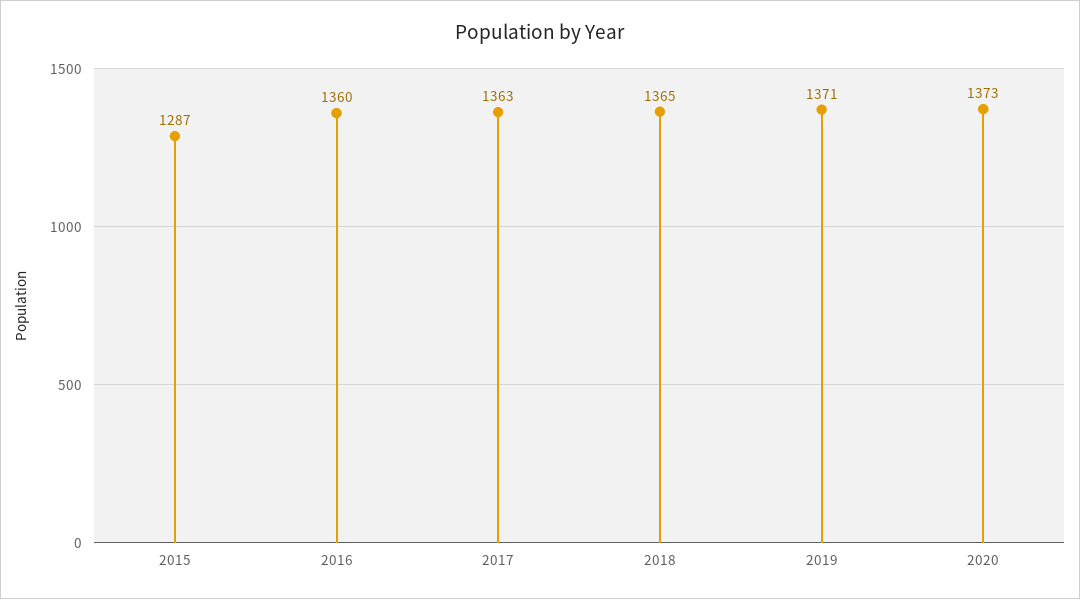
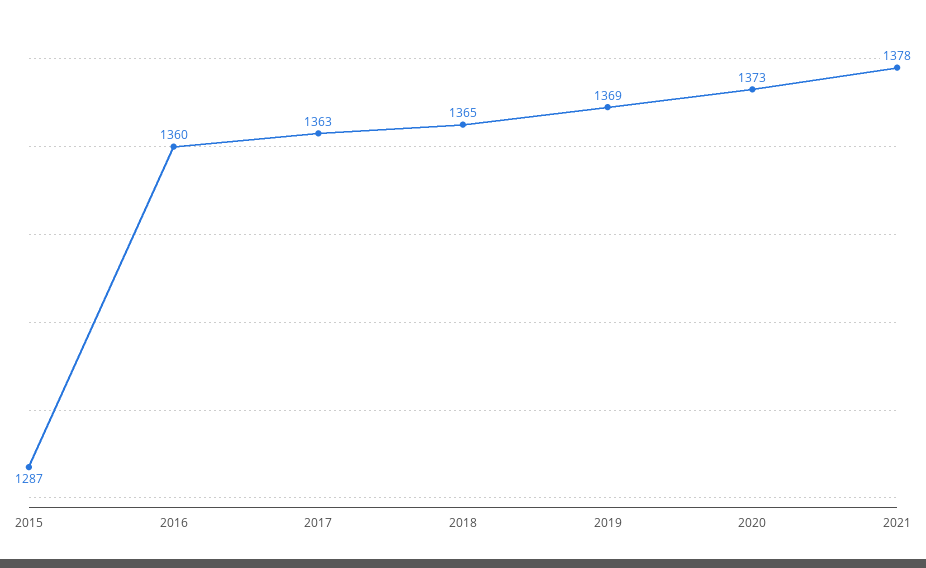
2019: 1371 -> 1369
2021: none -> 1378

